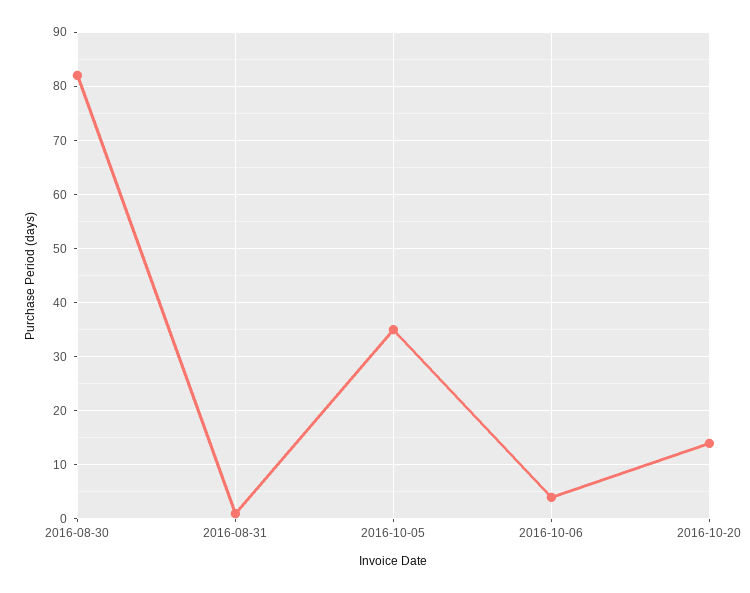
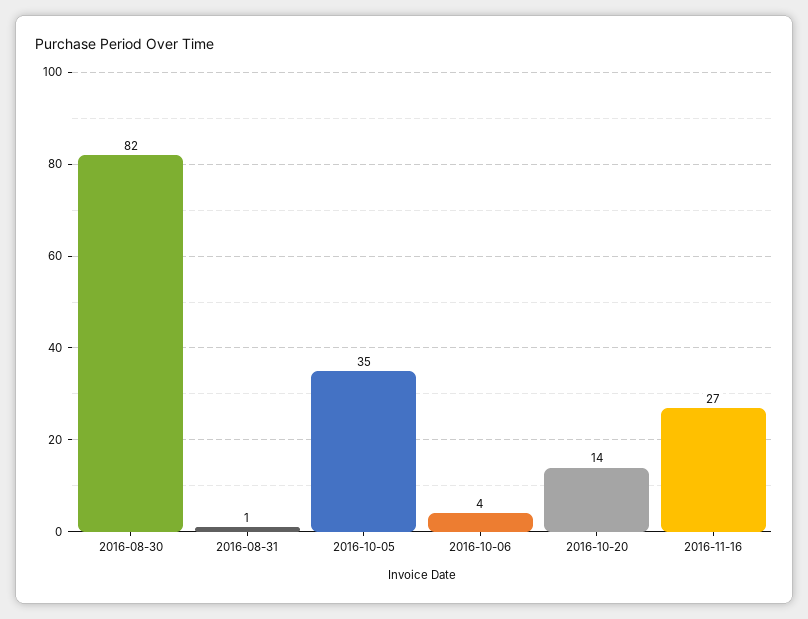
2016-11-16: none -> 27

